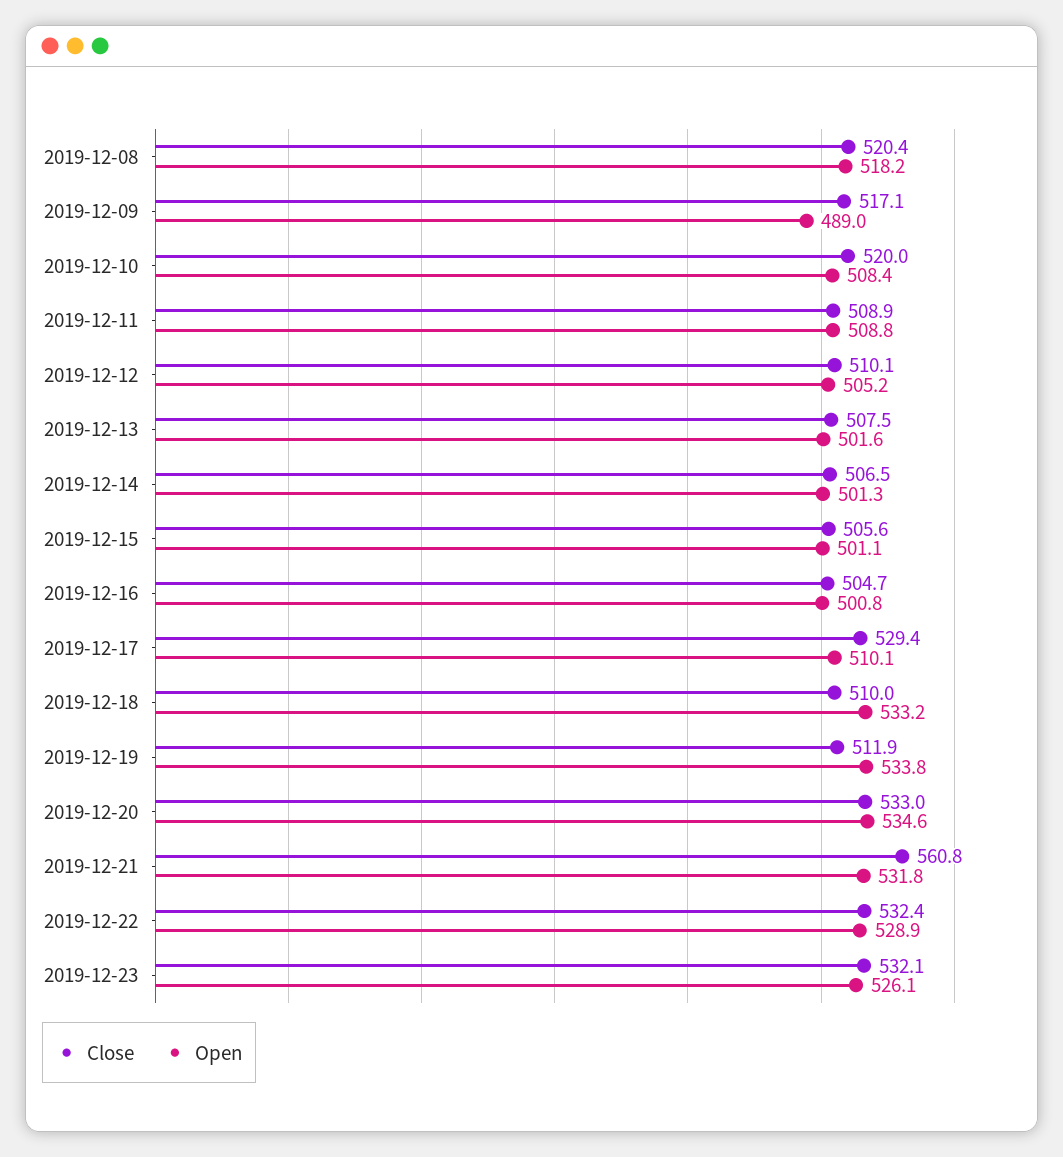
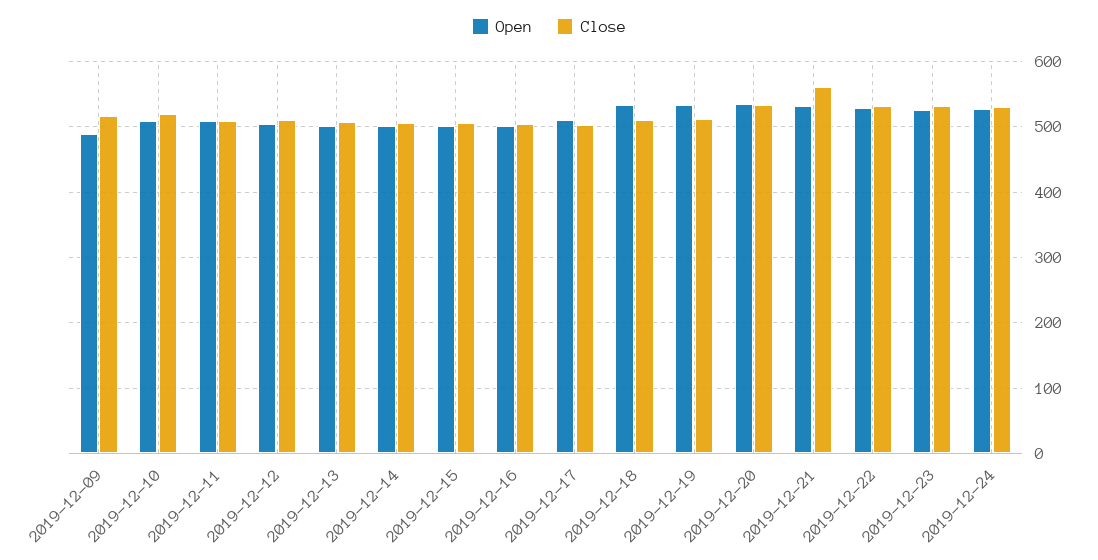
Close, 2019-12-08: 520.4 -> none
Open, 2019-12-08: 518.2 -> none
Close, 2019-12-17: 529.4 -> 500
Open, 2019-12-24: none -> 530
Close, 2019-12-24: none -> 530

